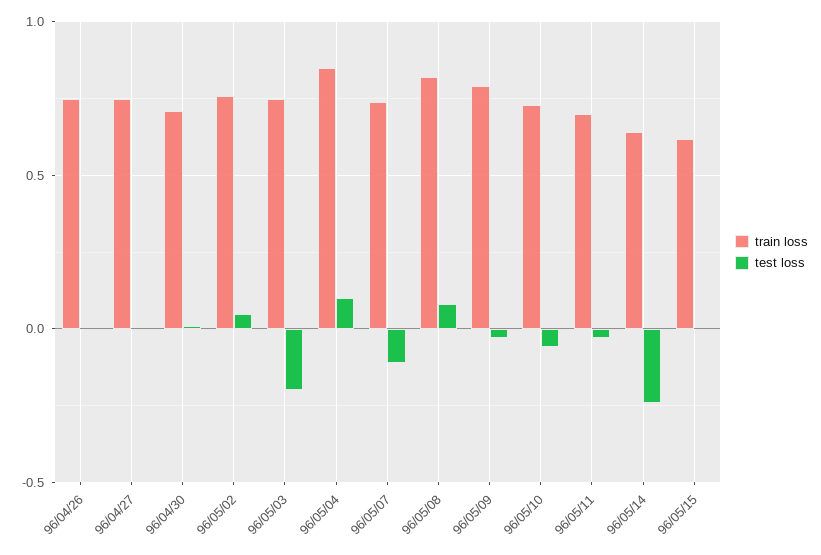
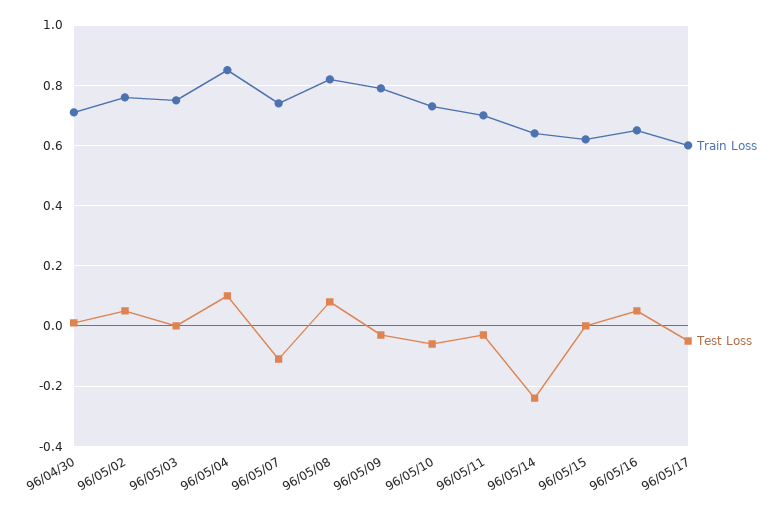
train loss, 96/04/26: 0.75 -> none
test loss, 96/04/26: 0 -> none
train loss, 96/04/27: 0.75 -> none
test loss, 96/04/27: 0 -> none
test loss, 96/05/03: -0.2 -> 0
train loss, 96/05/16: none -> 0.65
test loss, 96/05/16: none -> 0.05
train loss, 96/05/17: none -> 0.6
test loss, 96/05/17: none -> -0.05

